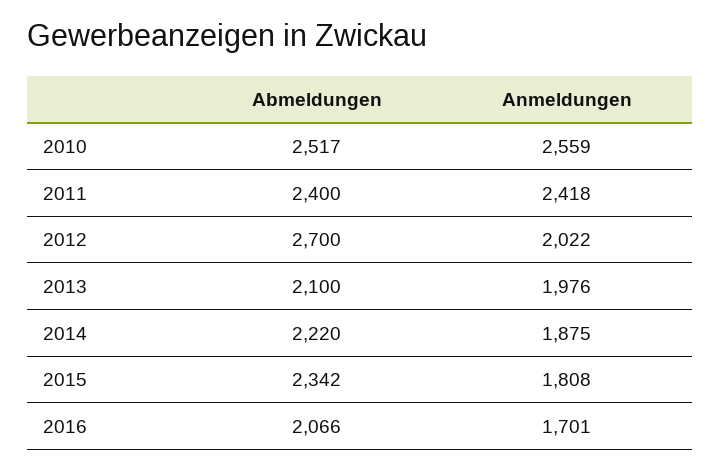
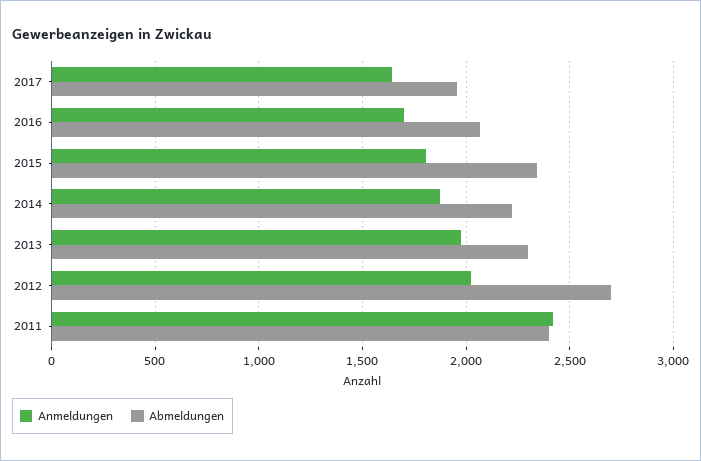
Abmeldungen, 2010: 2517 -> none
Anmeldungen, 2010: 2559 -> none
Abmeldungen, 2013: 2100 -> 2300
Anmeldungen, 2017: none -> 1650
Abmeldungen, 2017: none -> 1950

